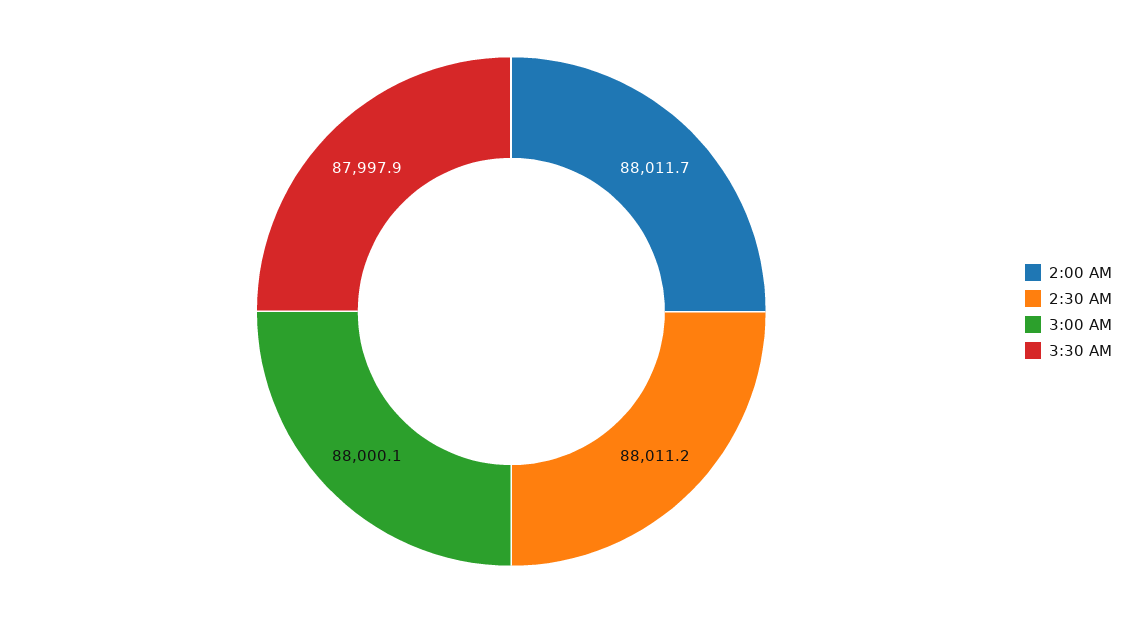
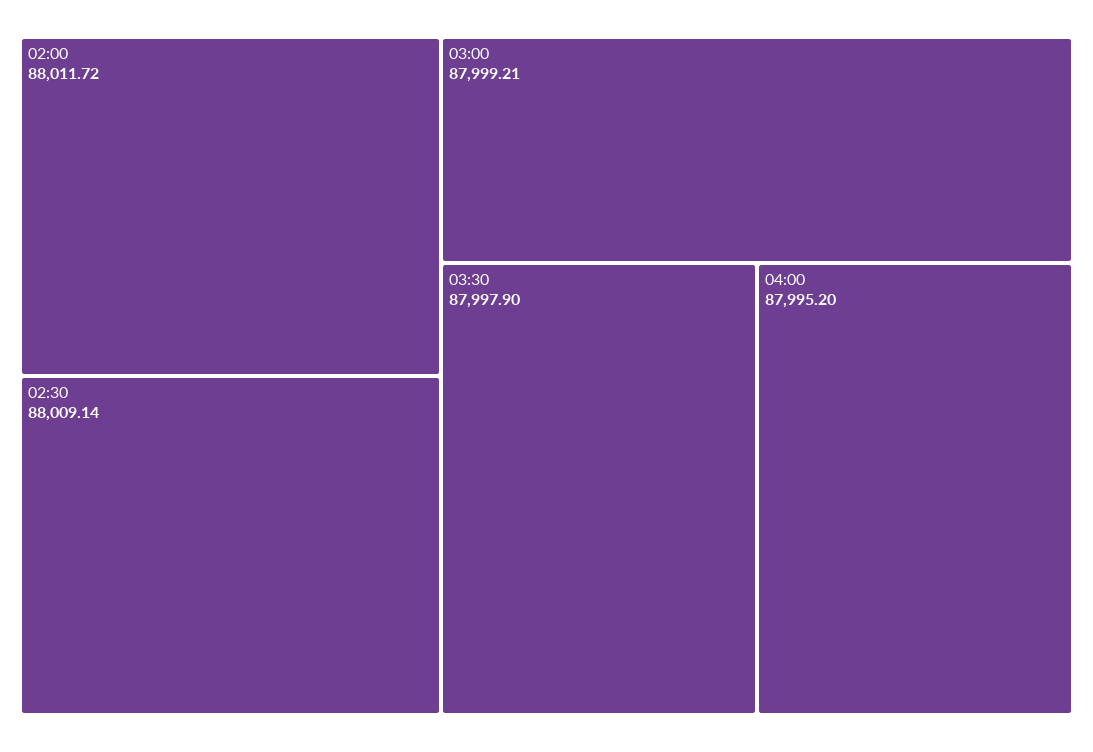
2:30 AM: 88011.2 -> 88009.14
3:00 AM: 88000.1 -> 87999.21
04:00: none -> 87995.2

